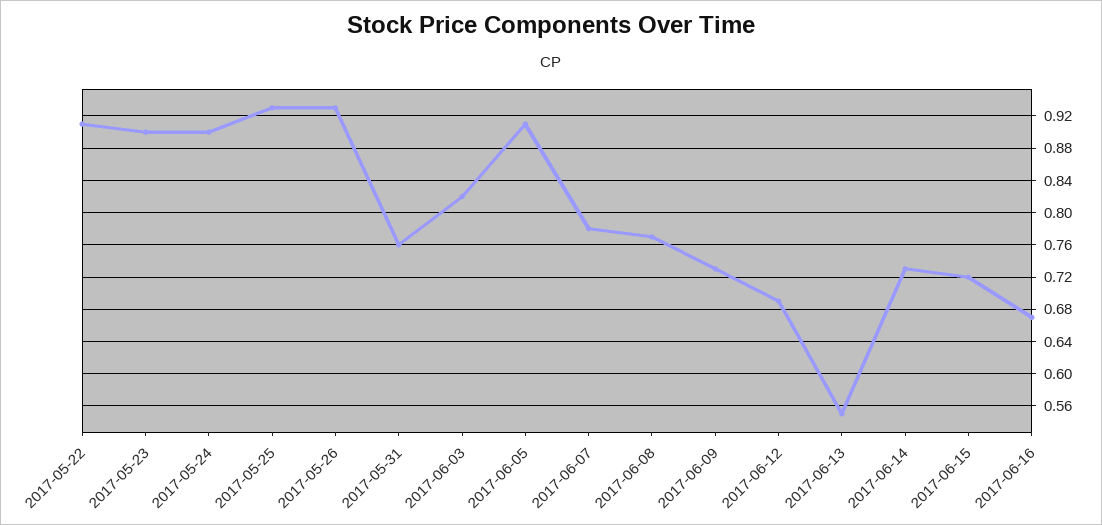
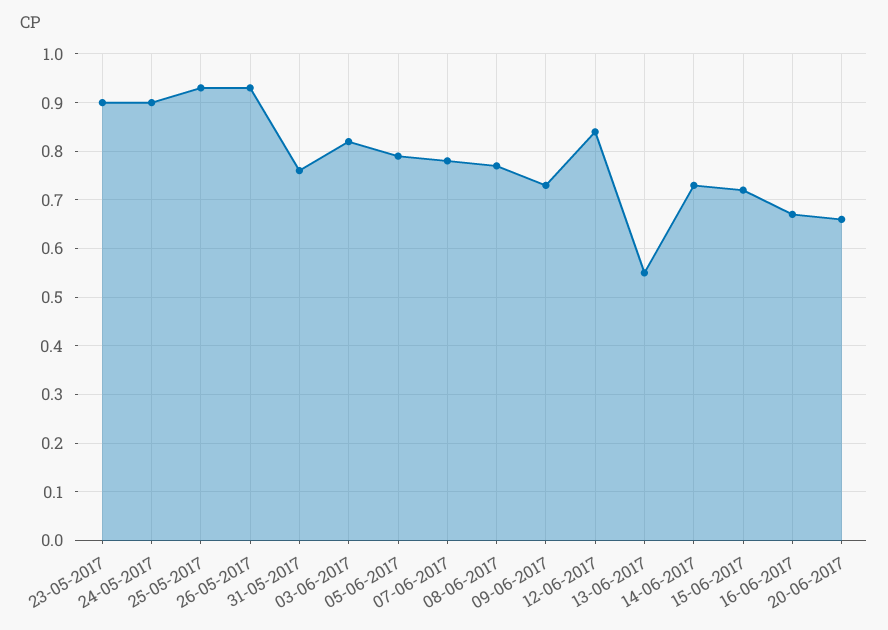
2017-05-22: 0.91 -> none
2017-06-05: 0.91 -> 0.8
2017-06-12: 0.69 -> 0.85
20-06-2017: none -> 0.65

